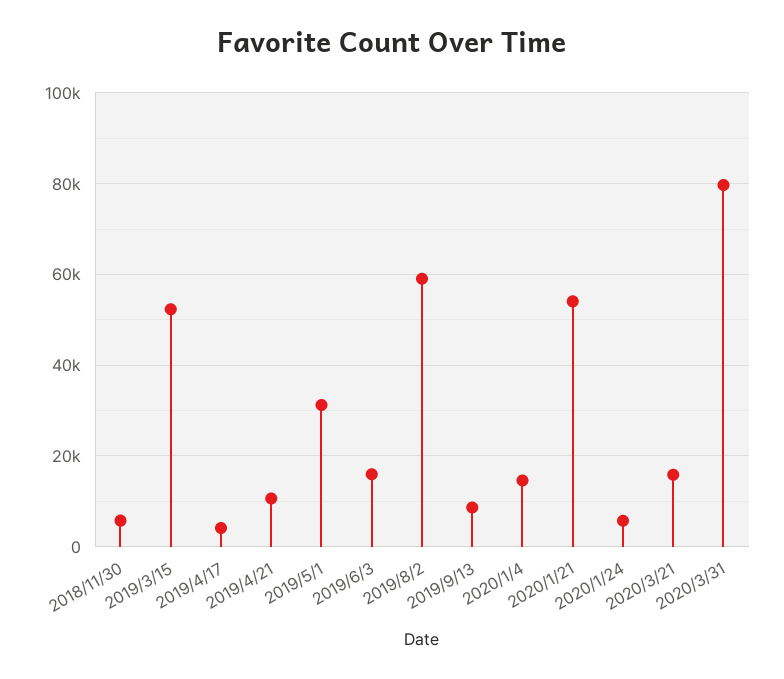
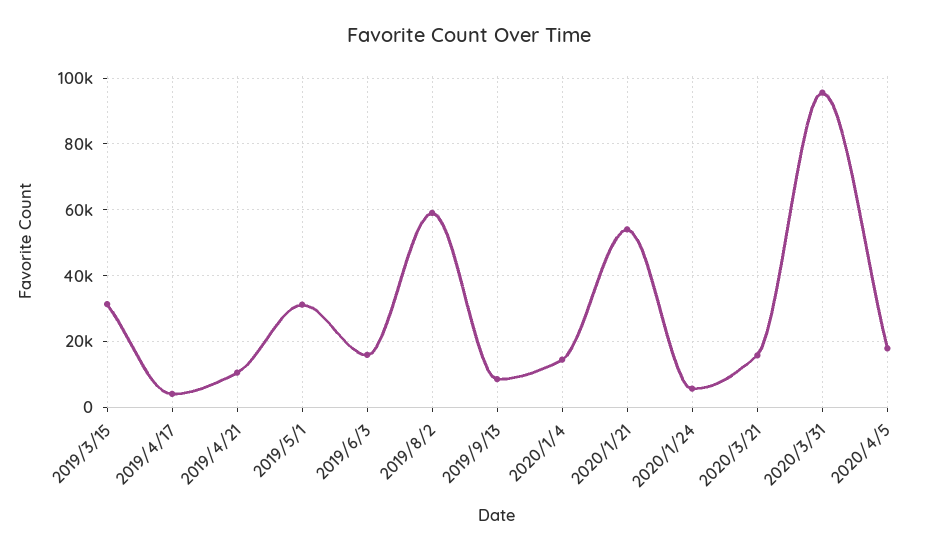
2018/11/30: 6000 -> none
2019/3/15: 52000 -> 32000
2020/3/31: 80000 -> 96000
2020/4/5: none -> 18000

